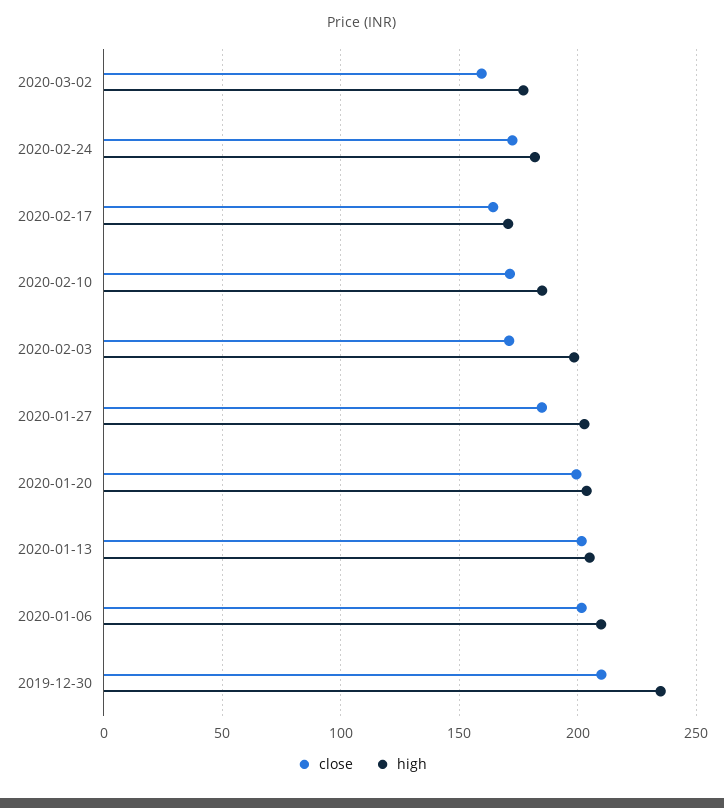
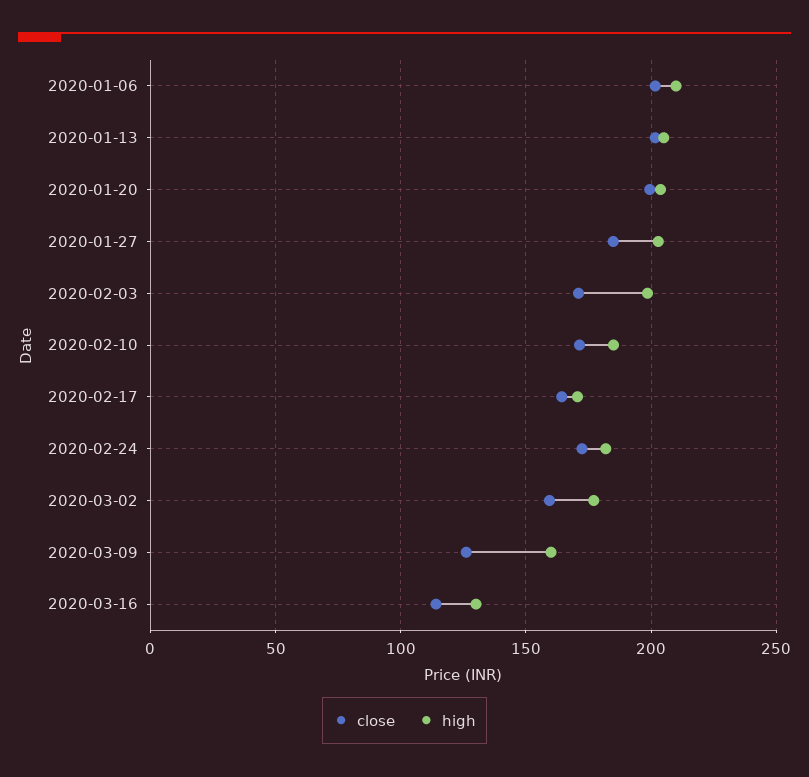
close, 2019-12-30: 210 -> none
high, 2019-12-30: 235 -> none
close, 2020-03-09: none -> 125
high, 2020-03-09: none -> 160
close, 2020-03-16: none -> 115
high, 2020-03-16: none -> 130

